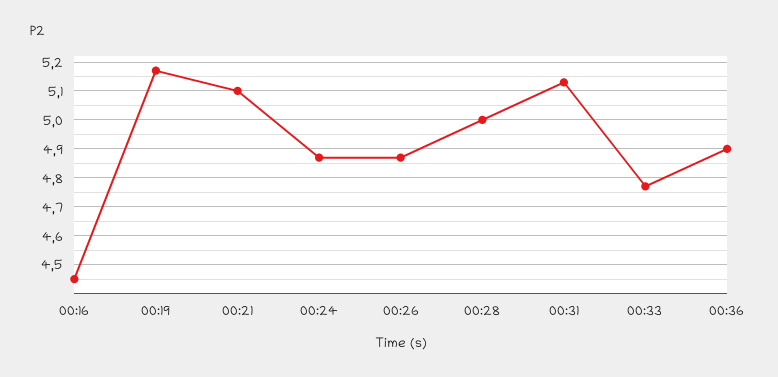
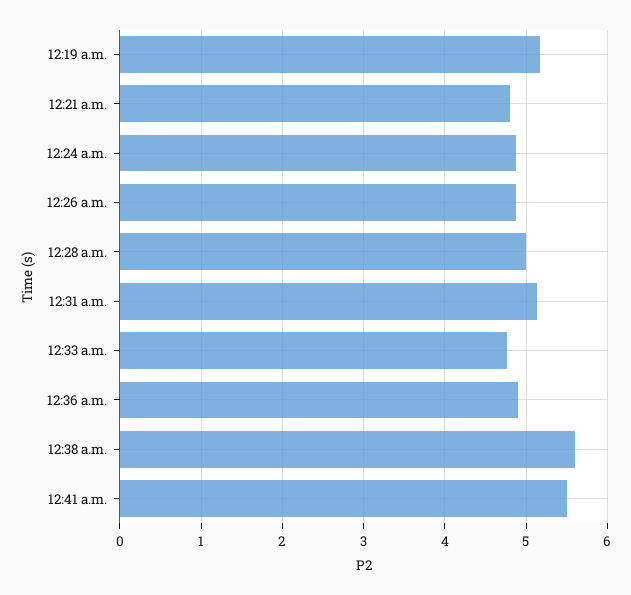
00:16: 4.45 -> none
00:21: 5.1 -> 4.8
12:38 a.m.: none -> 5.6
12:41 a.m.: none -> 5.5

